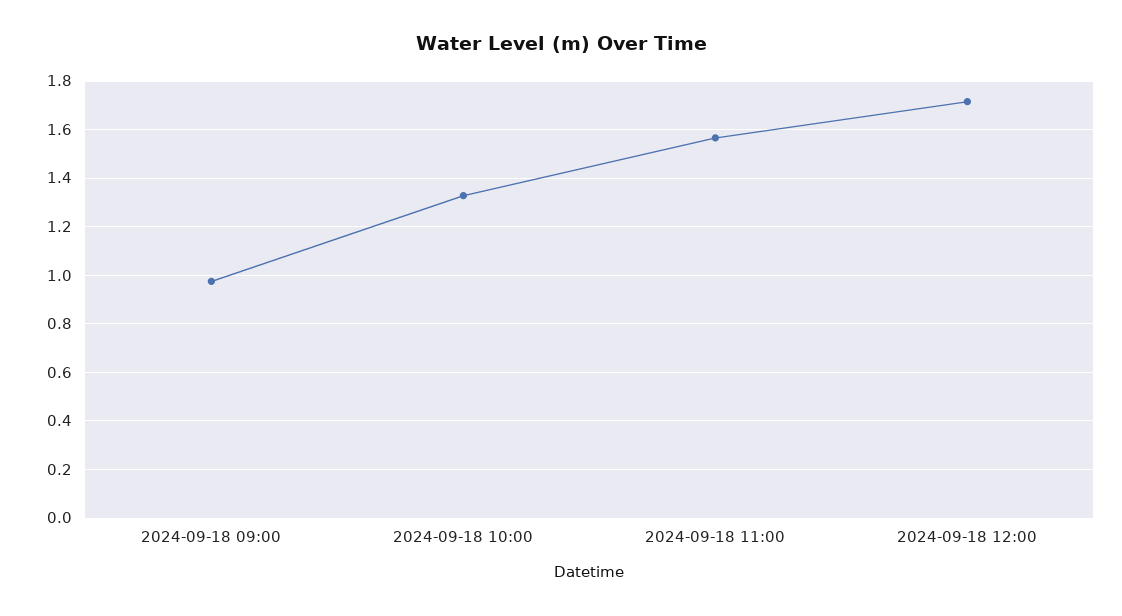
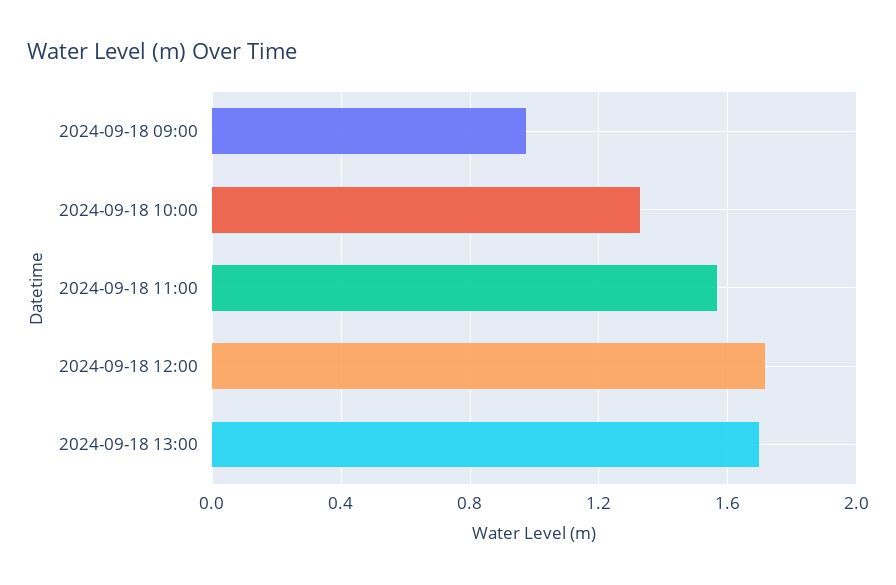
2024-09-18 13:00: none -> 1.7

